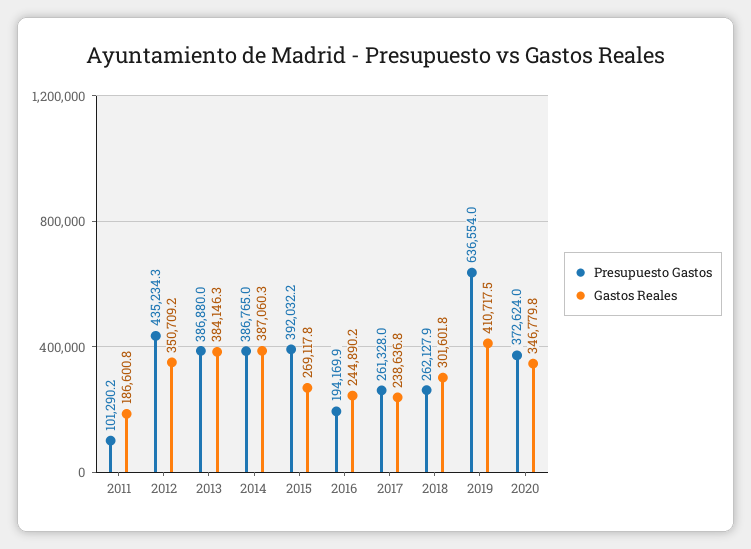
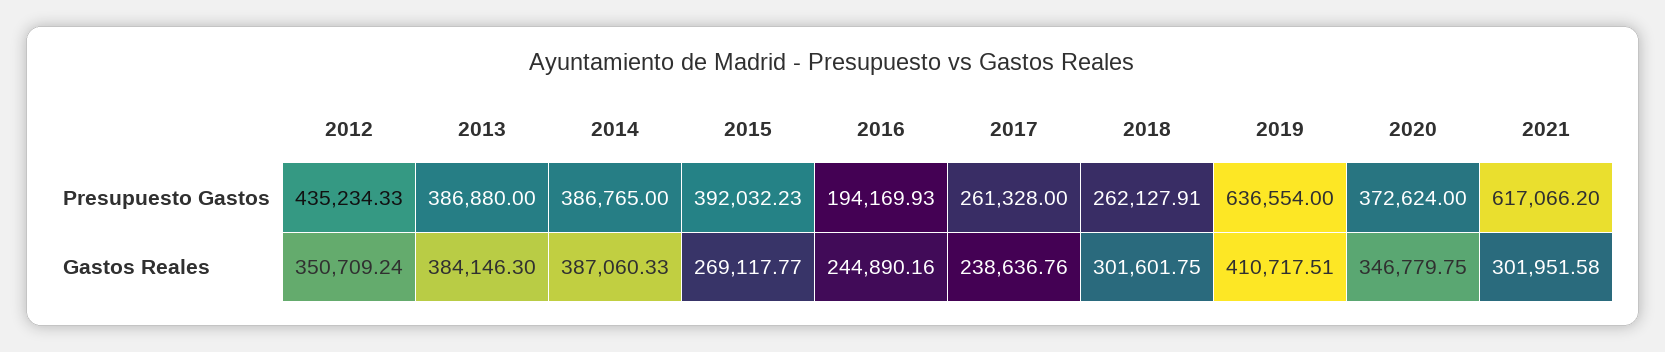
Presupuesto Gastos, 2011: 101290.2 -> none
Gastos Reales, 2011: 186600.8 -> none
Presupuesto Gastos, 2021: none -> 617066.2
Gastos Reales, 2021: none -> 301951.58

